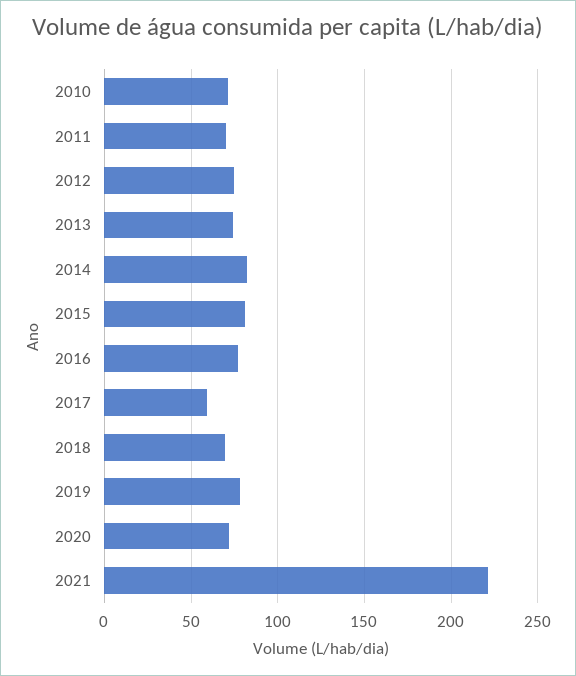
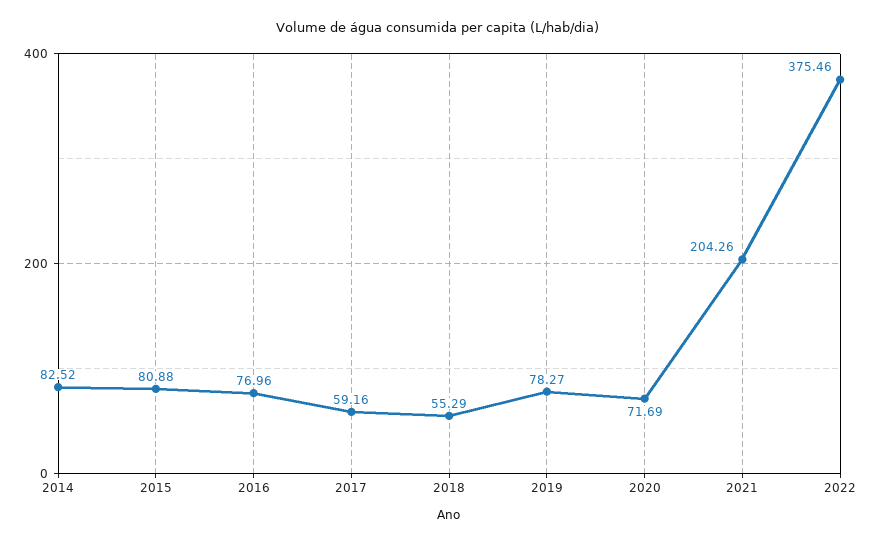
2010: 70 -> none
2011: 70 -> none
2012: 75 -> none
2013: 75 -> none
2018: 70 -> 55.29
2021: 220 -> 204.26
2022: none -> 375.46

